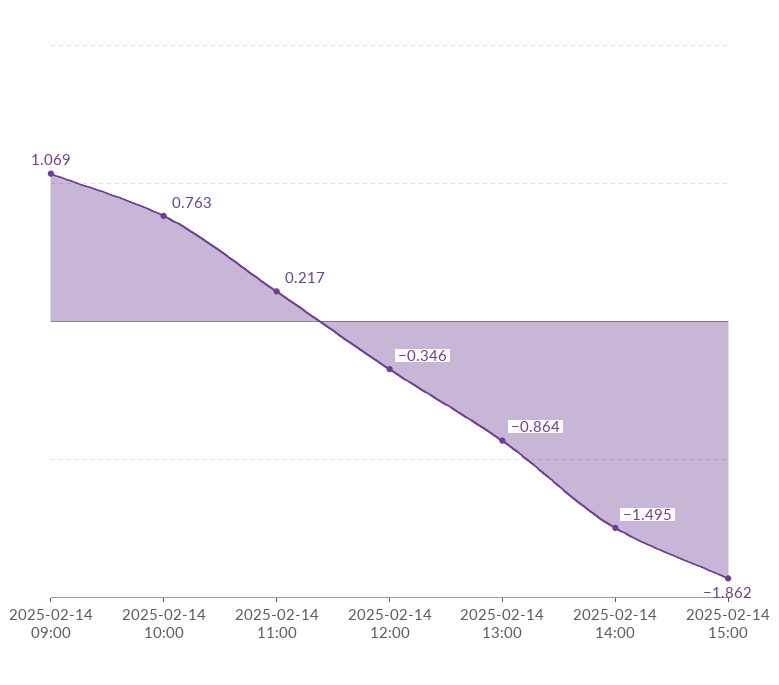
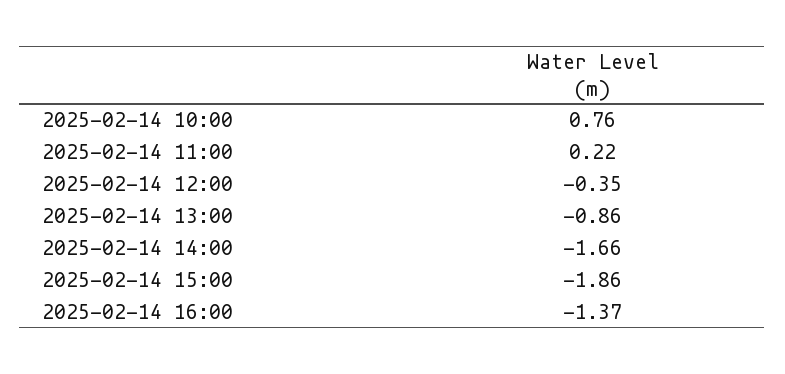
2025-02-14 09:00: 1.069 -> none
2025-02-14 14:00: -1.495 -> -1.66
2025-02-14 16:00: none -> -1.37

